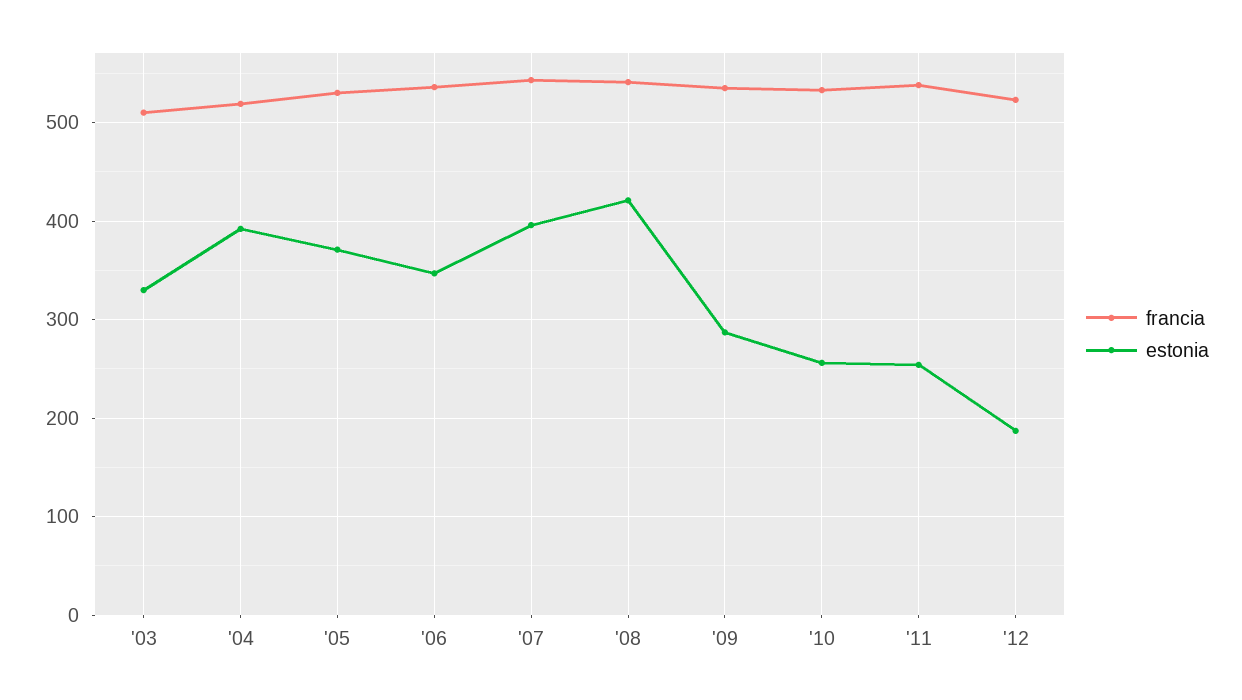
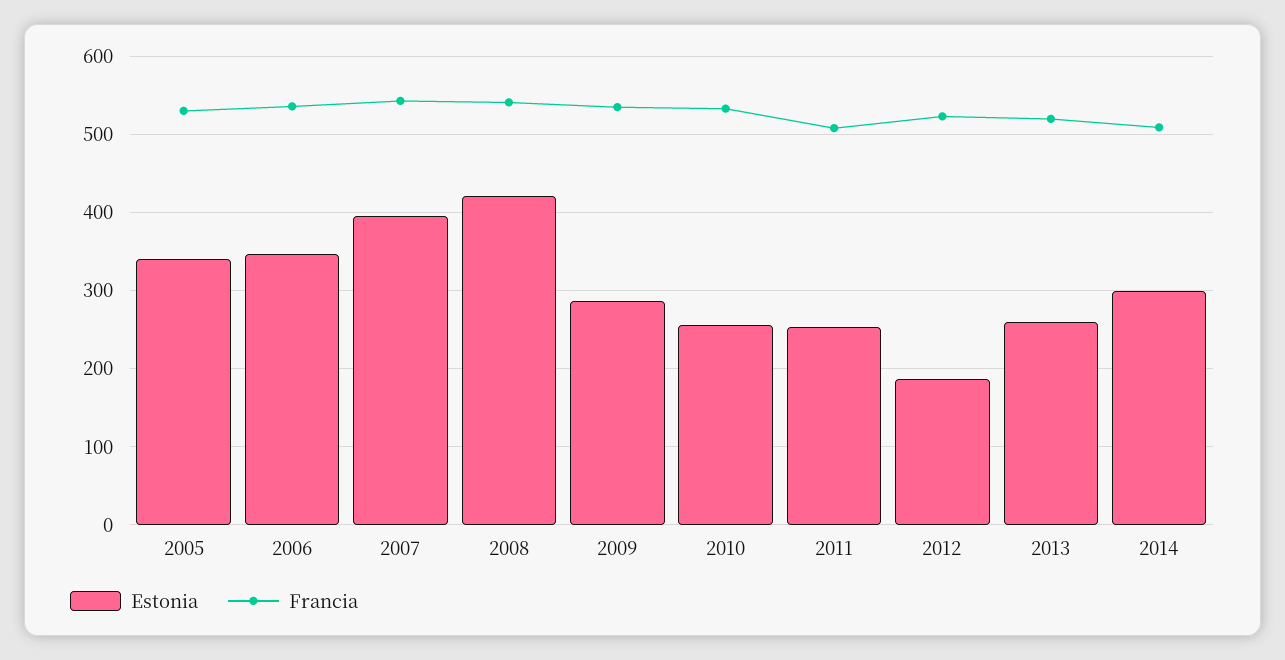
francia, '03: 510 -> none
estonia, '03: 330 -> none
francia, '04: 520 -> none
estonia, '04: 390 -> none
estonia, '05: 370 -> 340
francia, '11: 540 -> 510
estonia, 2013: none -> 260
francia, 2013: none -> 520
estonia, 2014: none -> 300
francia, 2014: none -> 510

